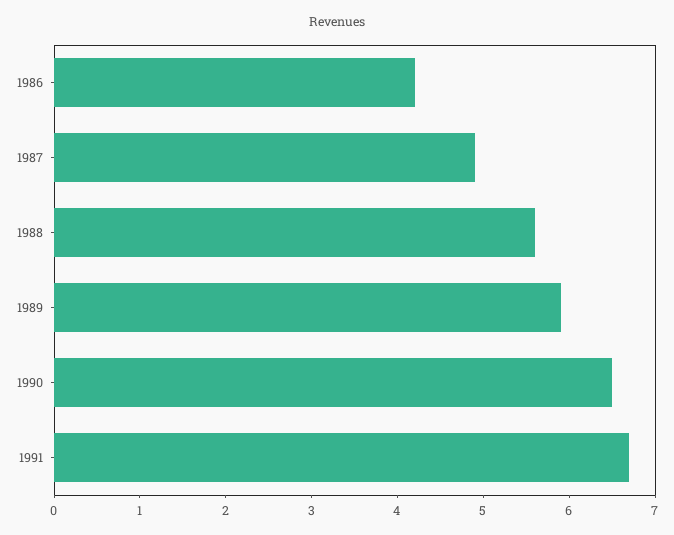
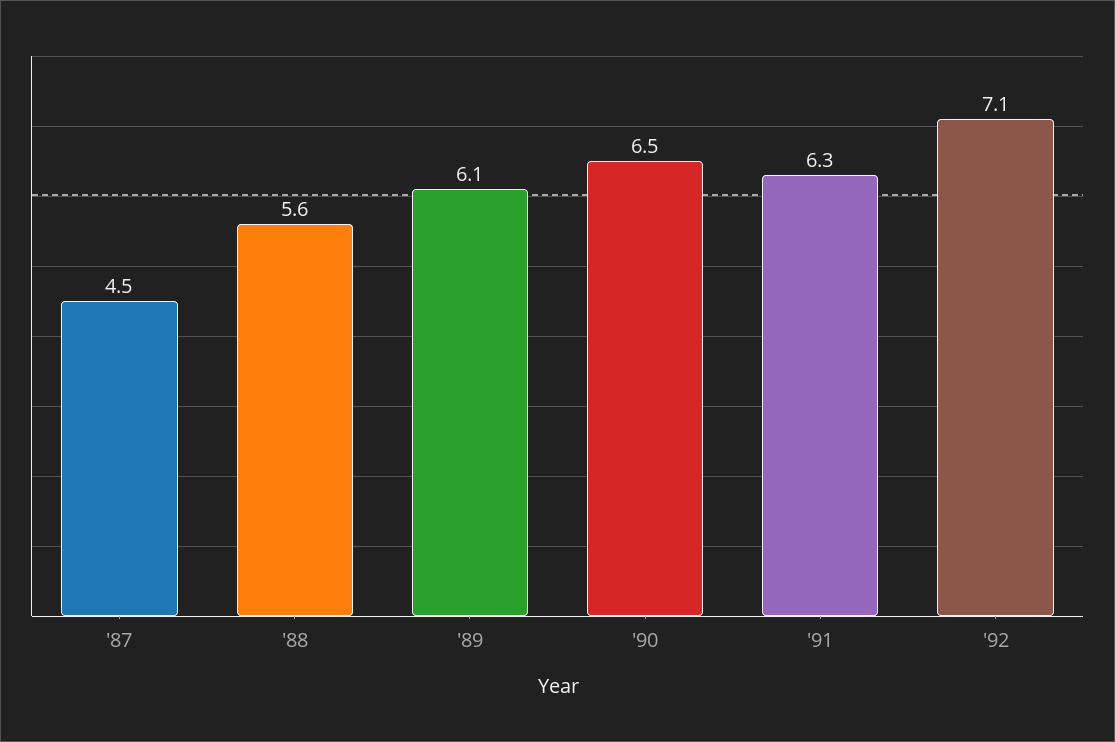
1986: 4.2 -> none
1987: 4.9 -> 4.5
1989: 5.9 -> 6.1
1991: 6.7 -> 6.3
'92: none -> 7.1

